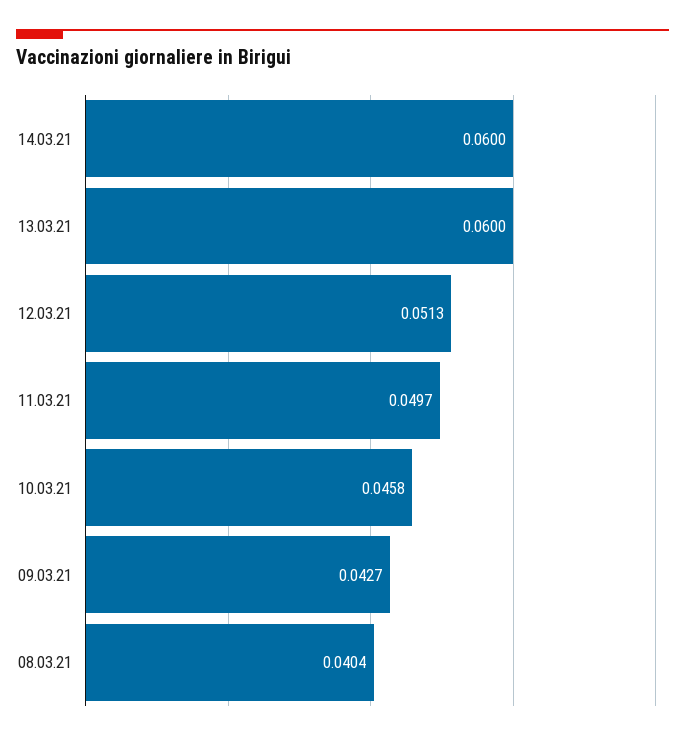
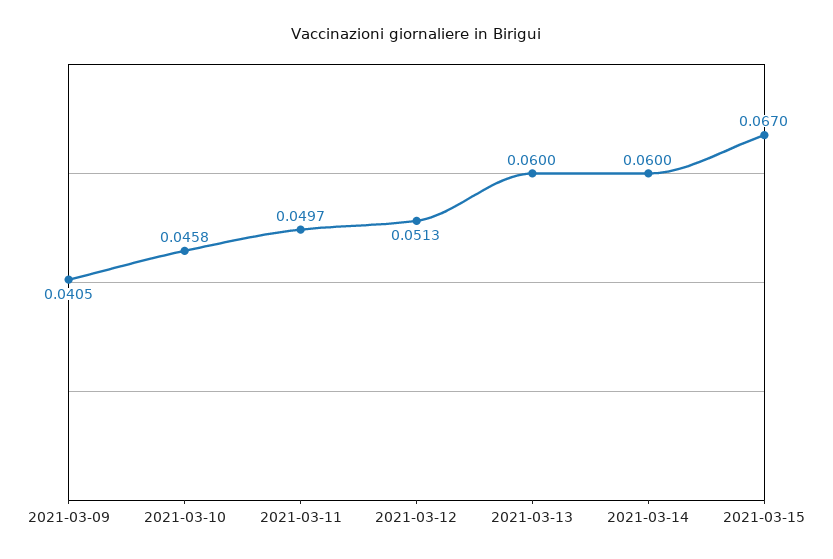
09.03.21: 0.0427 -> 0.0405
08.03.21: 0.0404 -> none
2021-03-15: none -> 0.067

